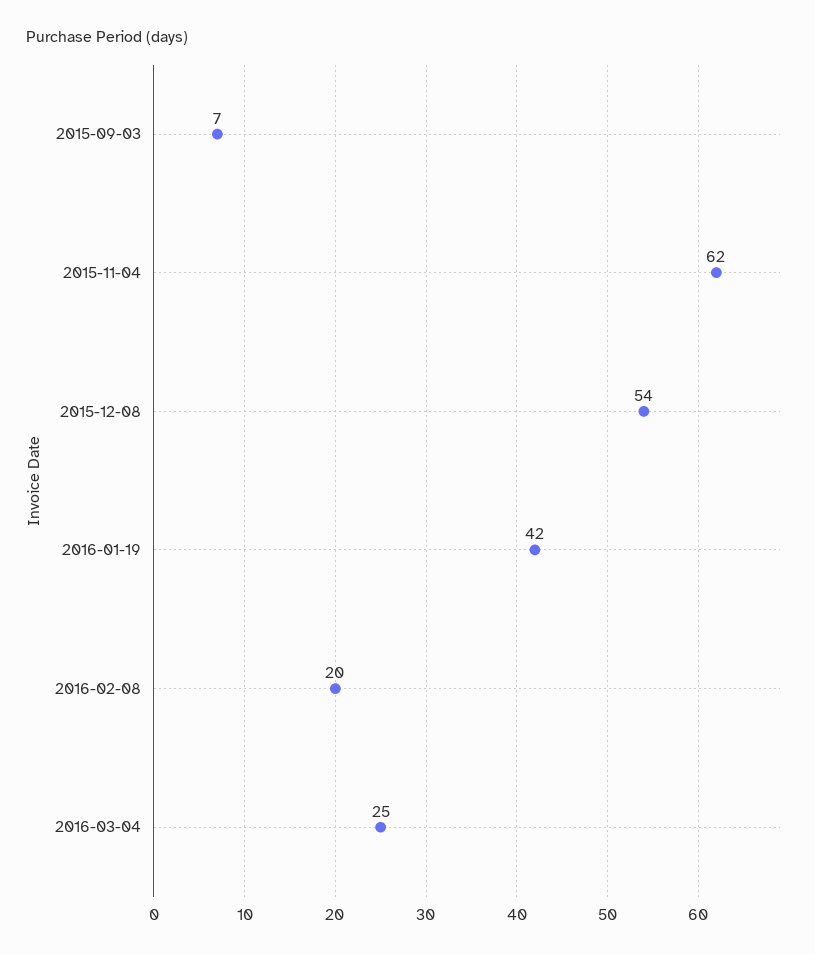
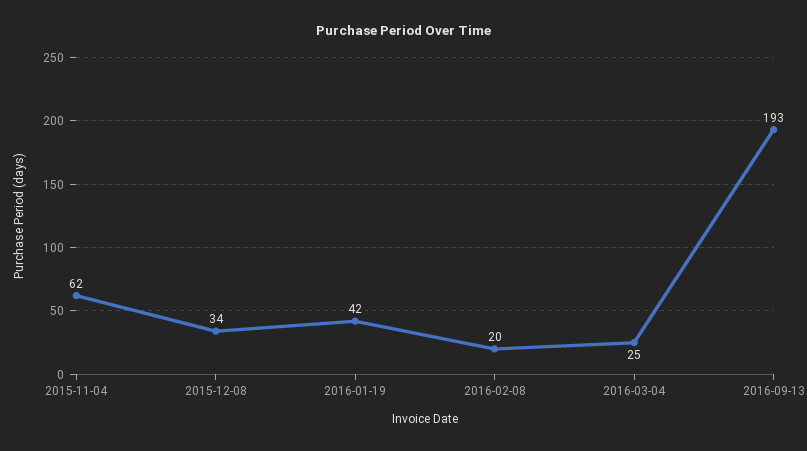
2015-09-03: 7 -> none
2015-12-08: 54 -> 34
2016-09-13: none -> 193

